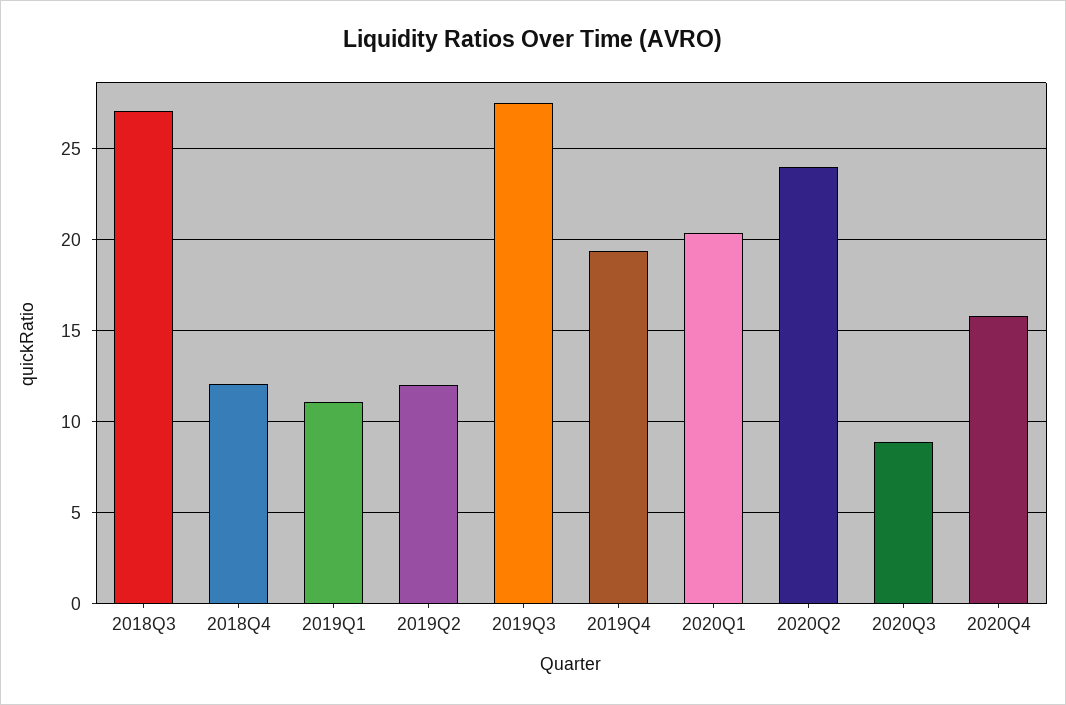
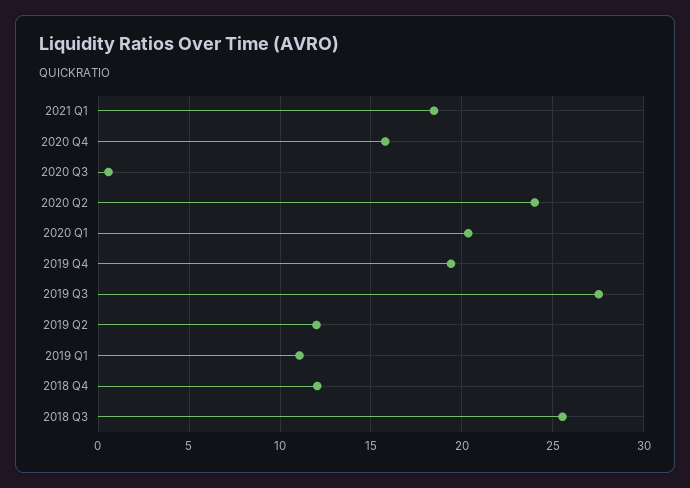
2018Q3: 27 -> 25.5
2020Q3: 9 -> 0.5
2021 Q1: none -> 18.5

